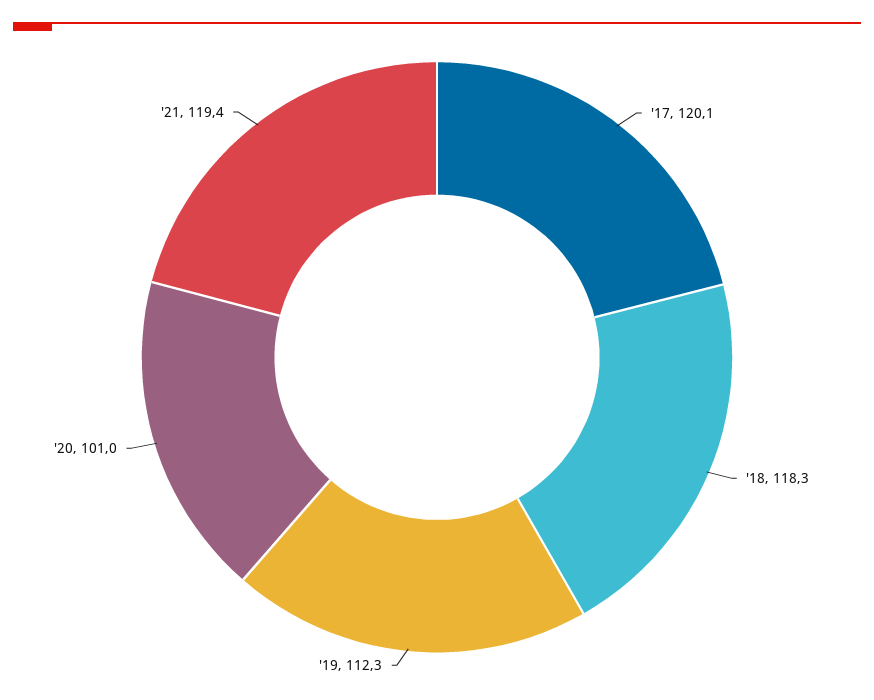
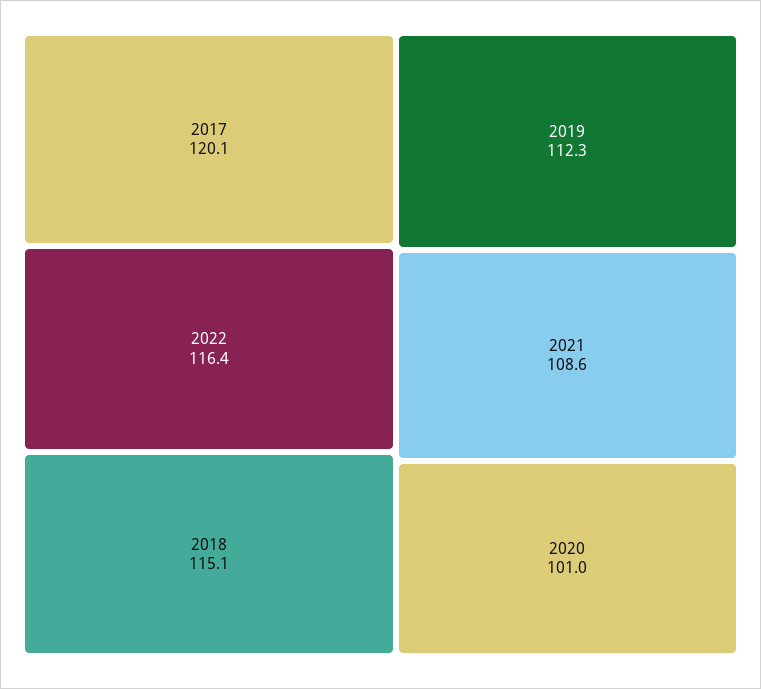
'18: 118.3 -> 115.1
'21: 119.4 -> 108.6
2022: none -> 116.4

